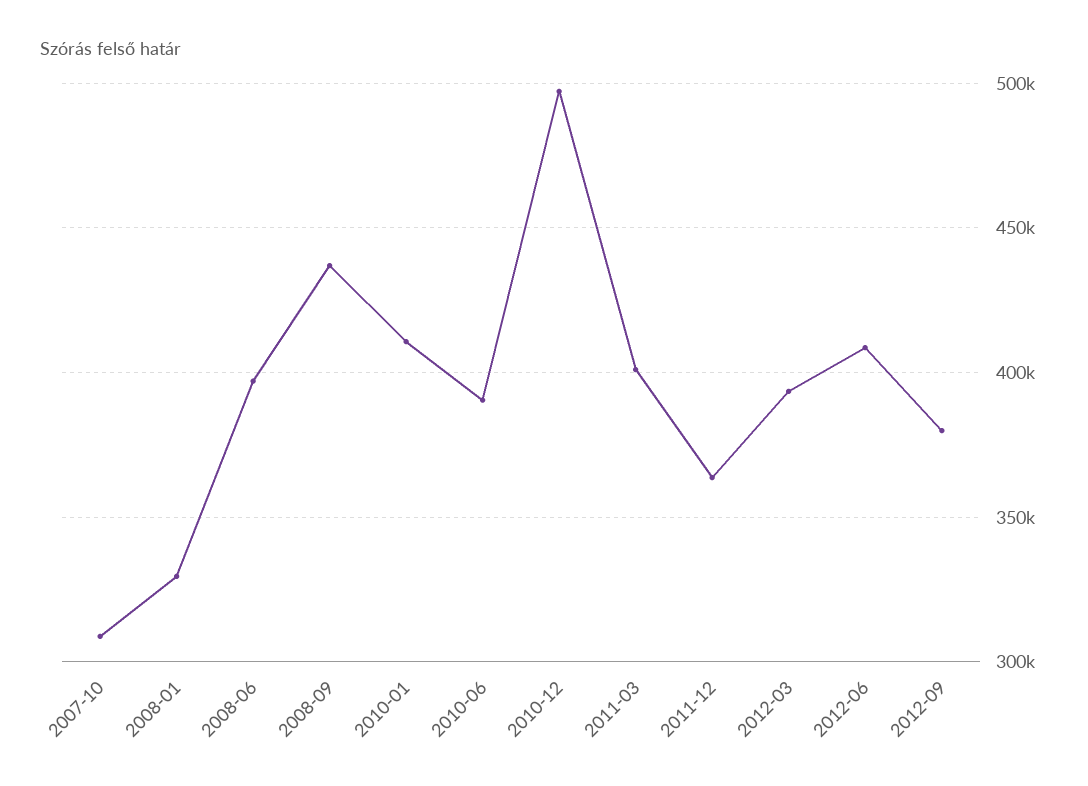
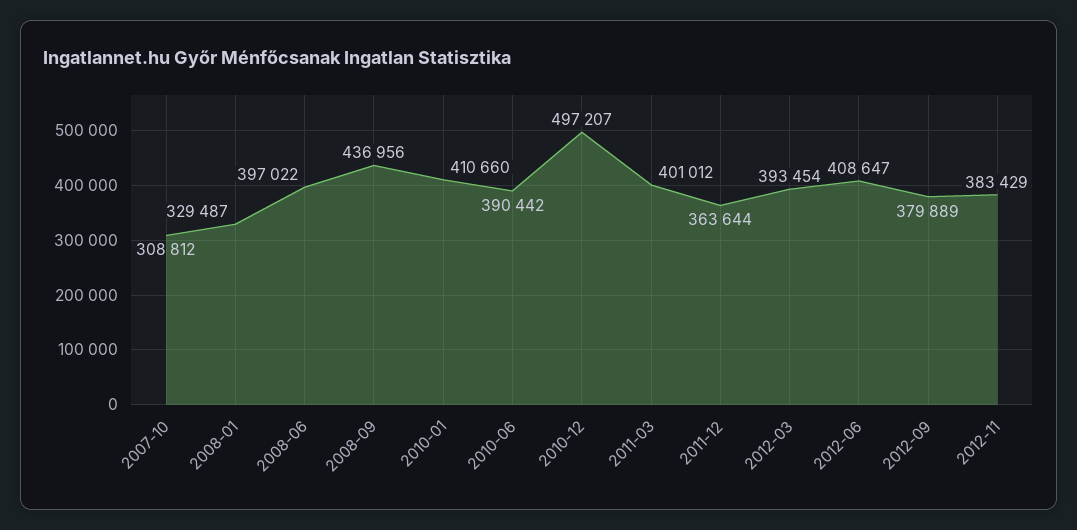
2012-11: none -> 383429

